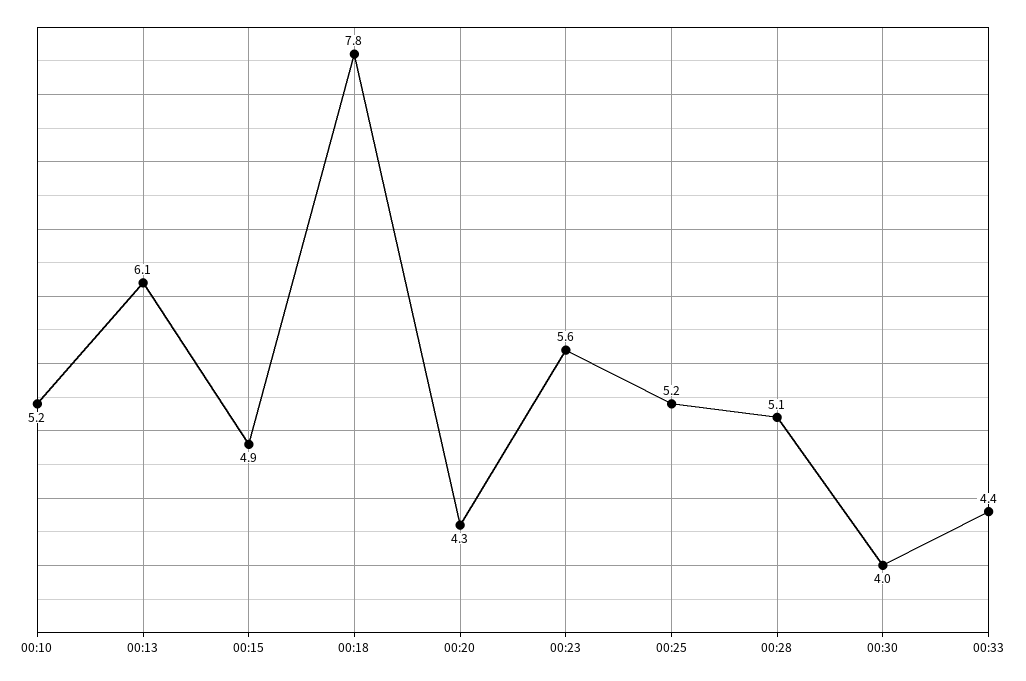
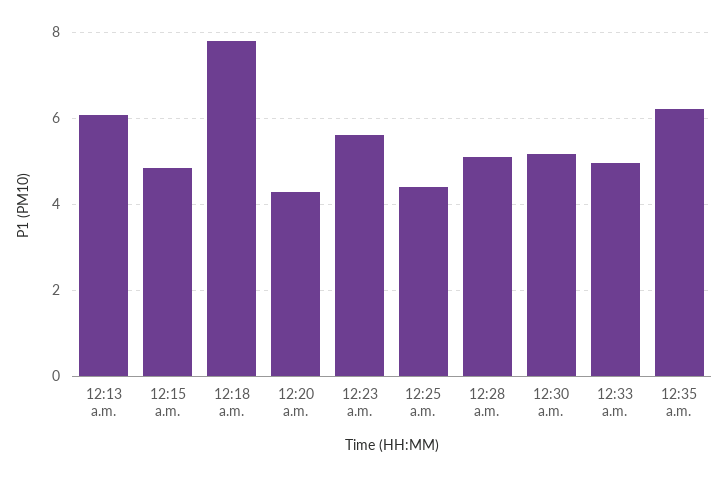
00:10: 5.2 -> none
00:25: 5.2 -> 4.4
00:30: 4 -> 5.2
00:33: 4.4 -> 5
12:35 a.m.: none -> 6.2

